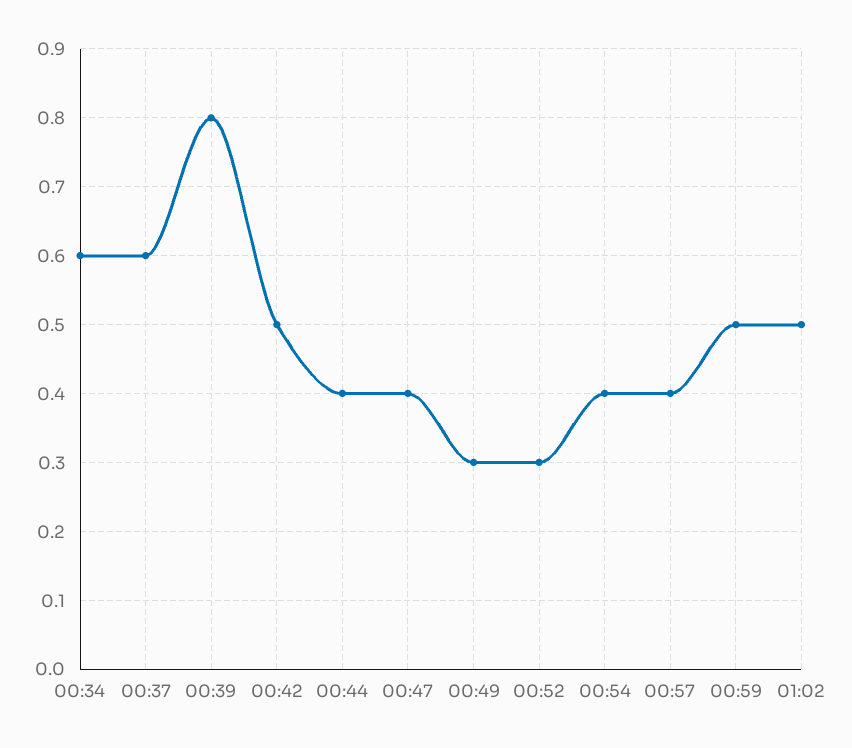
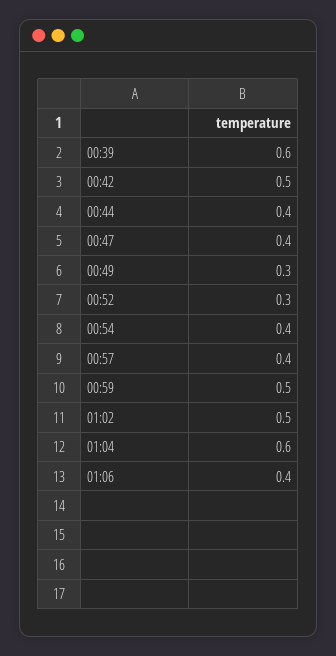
00:34: 0.6 -> none
00:37: 0.6 -> none
00:39: 0.8 -> 0.6
01:04: none -> 0.6
01:06: none -> 0.4

